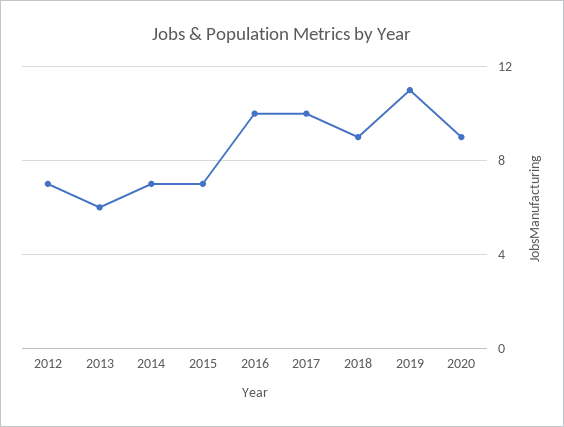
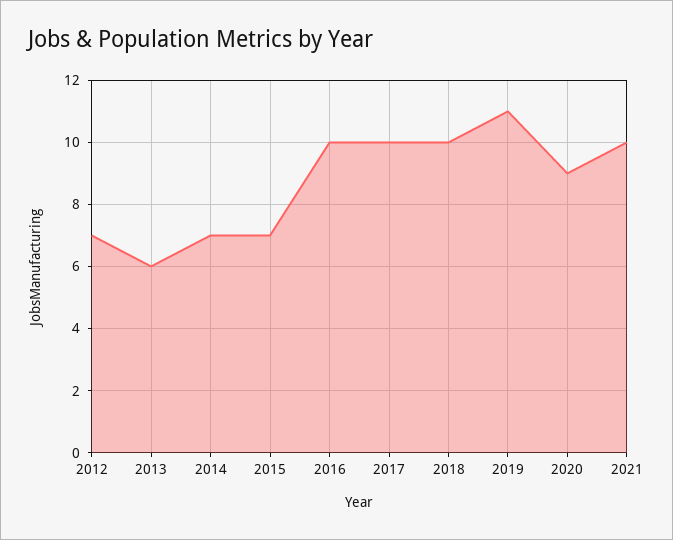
2018: 9 -> 10
2021: none -> 10

